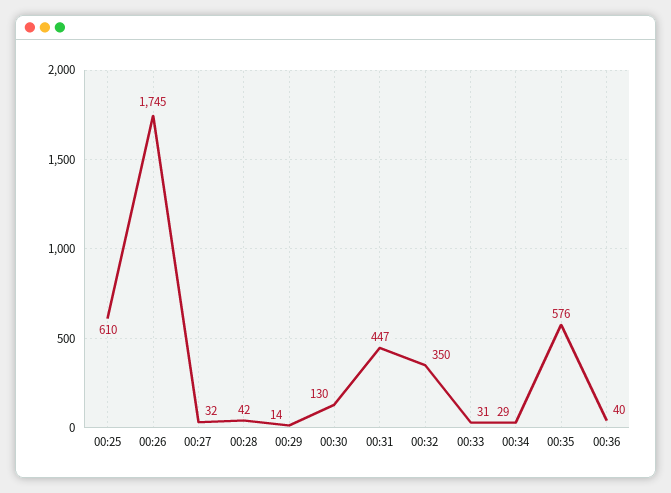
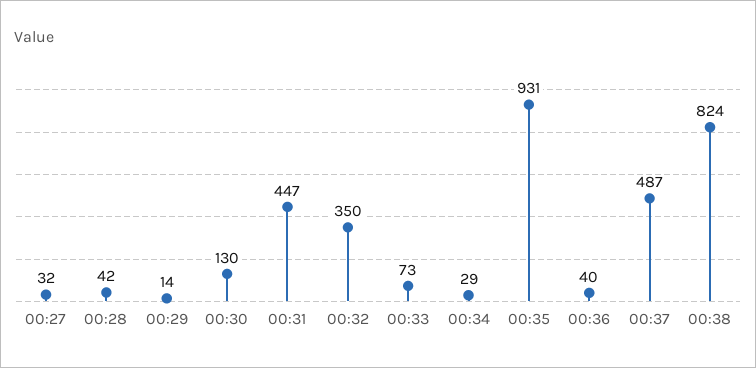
00:25: 610 -> none
00:26: 1745 -> none
00:33: 31 -> 73
00:35: 576 -> 931
00:37: none -> 487
00:38: none -> 824

